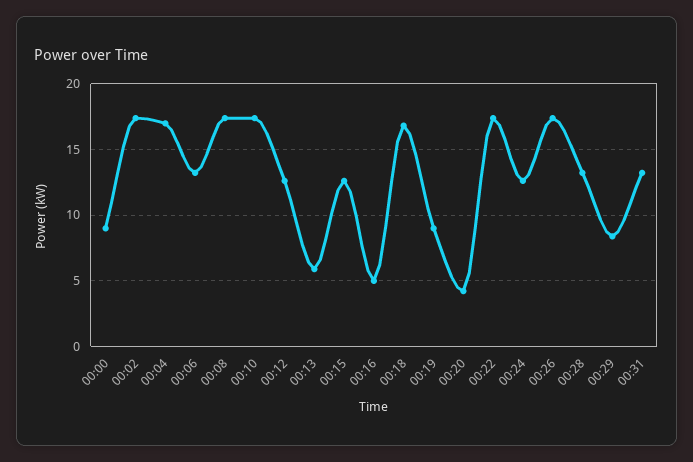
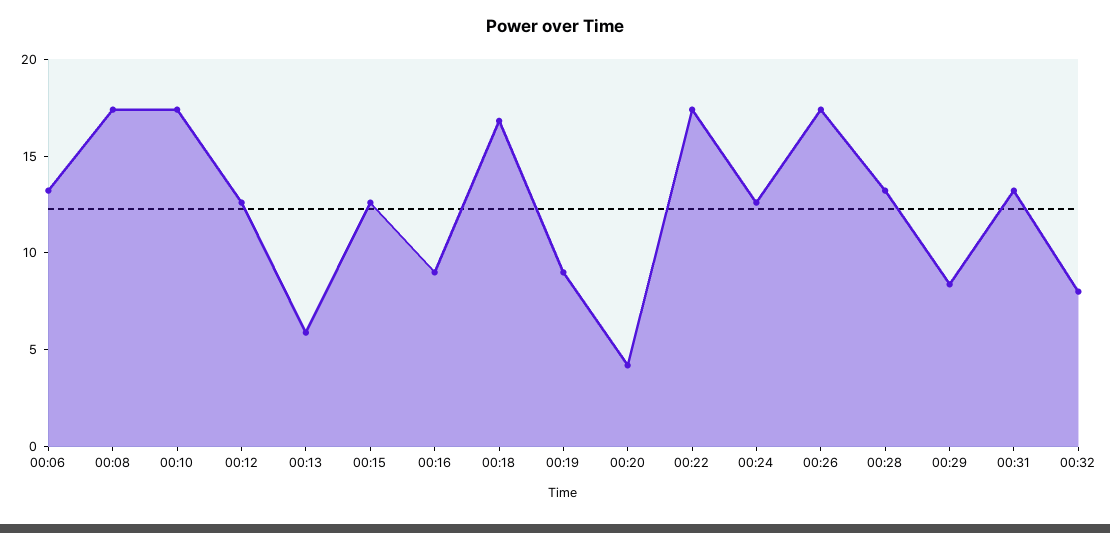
00:00: 9 -> none
00:02: 17.5 -> none
00:04: 17 -> none
00:16: 5 -> 9
00:32: none -> 8

